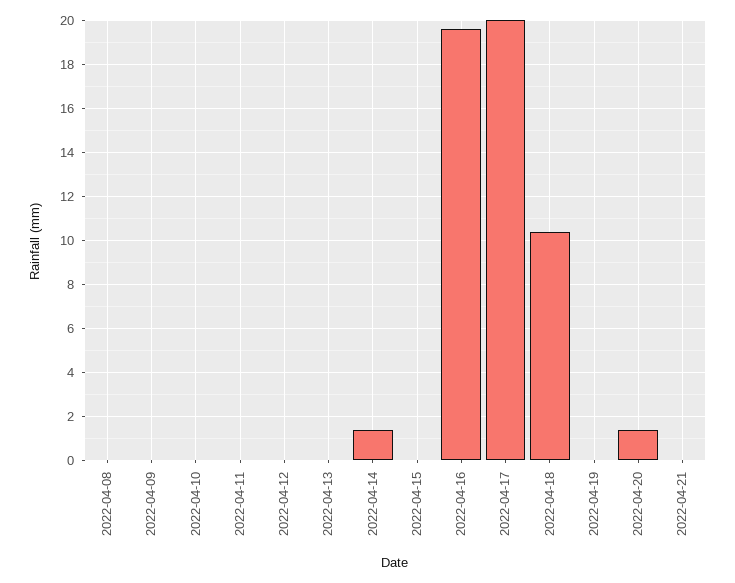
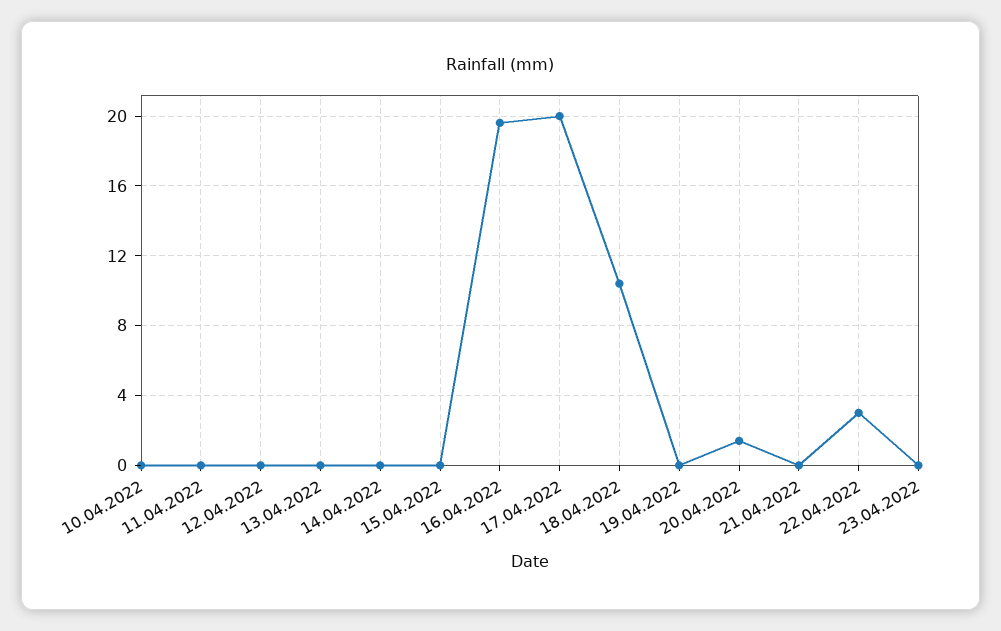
2022-04-08: 0 -> none
2022-04-09: 0 -> none
2022-04-14: 1.5 -> 0
22.04.2022: none -> 3
23.04.2022: none -> 0

